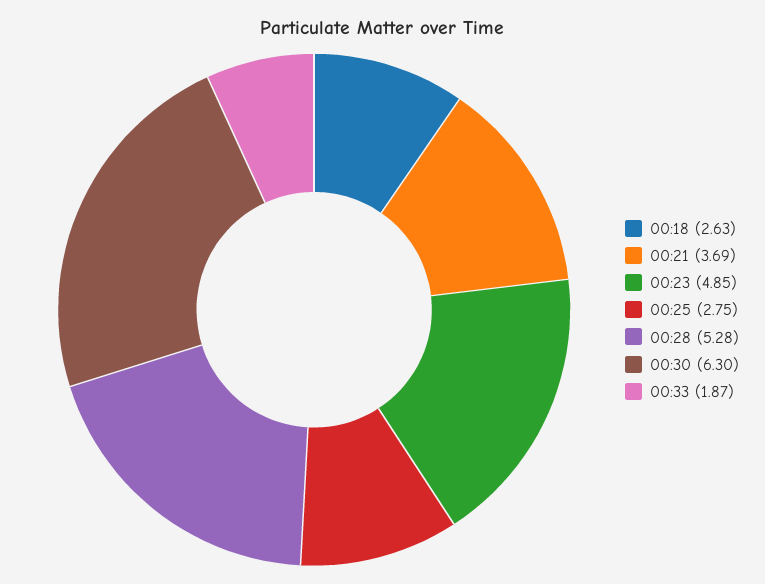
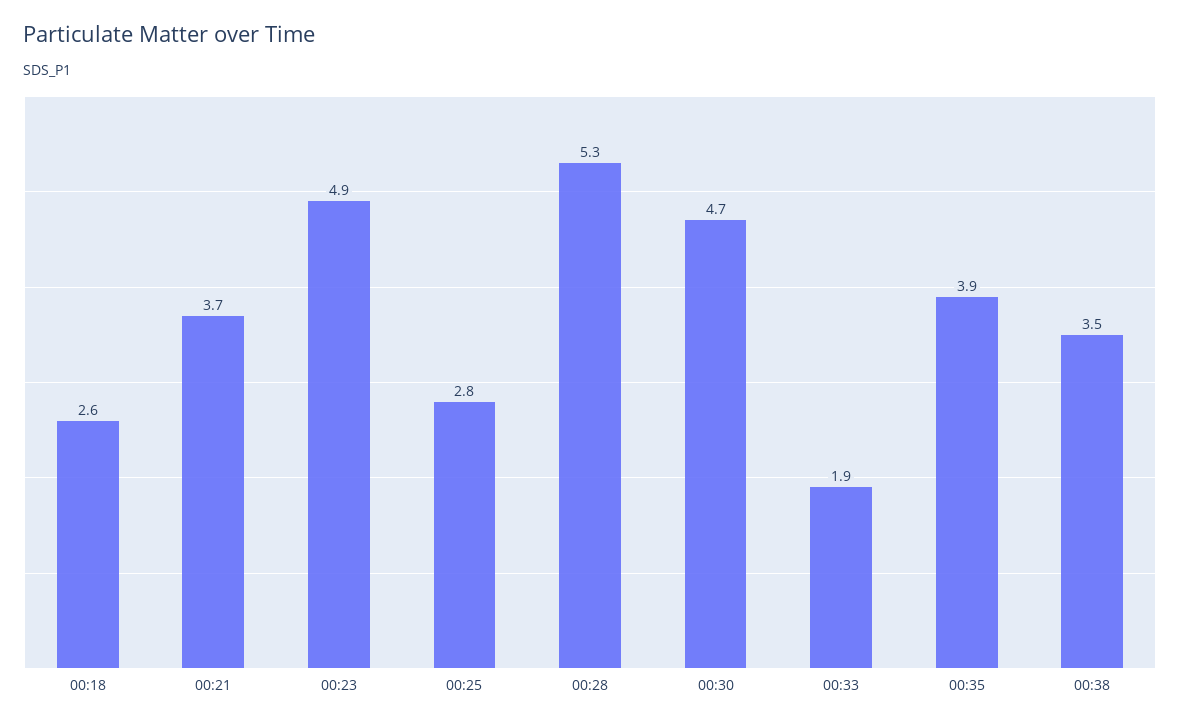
00:30: 6.3 -> 4.7
00:35: none -> 3.9
00:38: none -> 3.5

